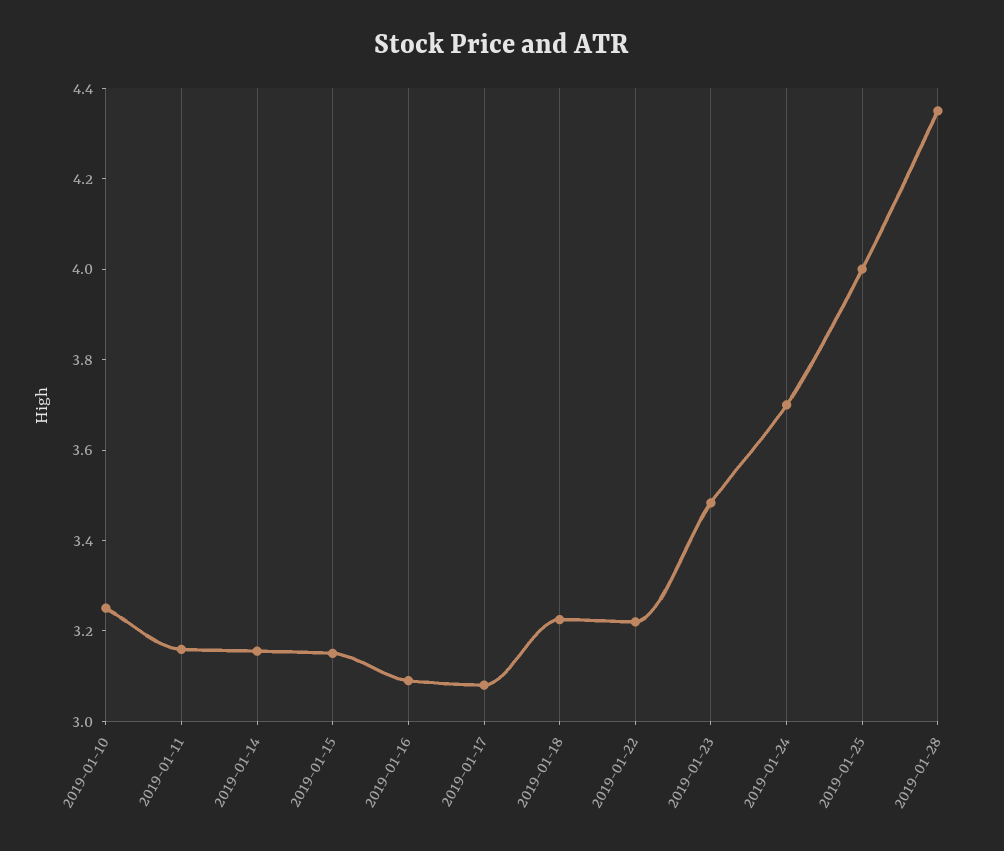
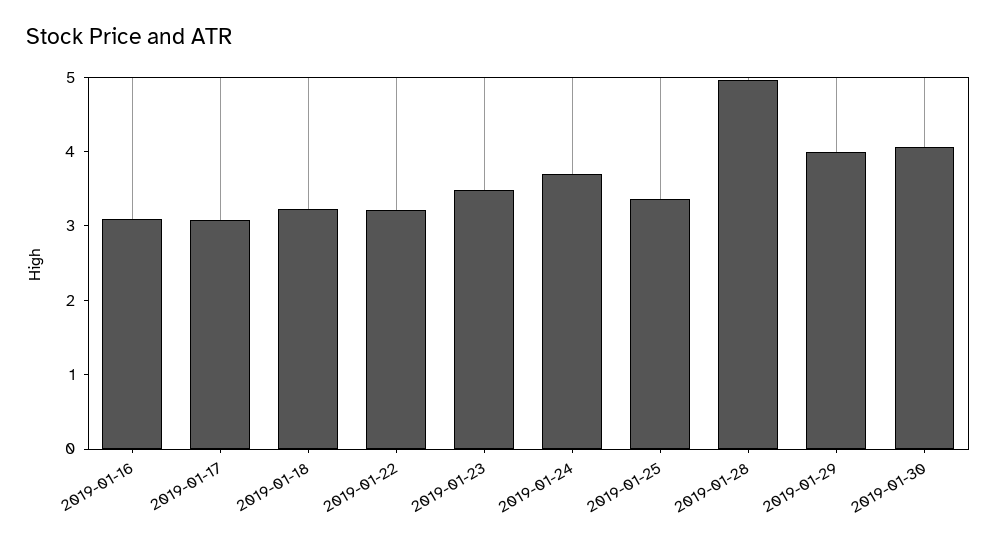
2019-01-10: 3.25 -> none
2019-01-11: 3.15 -> none
2019-01-14: 3.15 -> none
2019-01-15: 3.15 -> none
2019-01-25: 4 -> 3.4
2019-01-28: 4.35 -> 5
2019-01-29: none -> 4
2019-01-30: none -> 4

